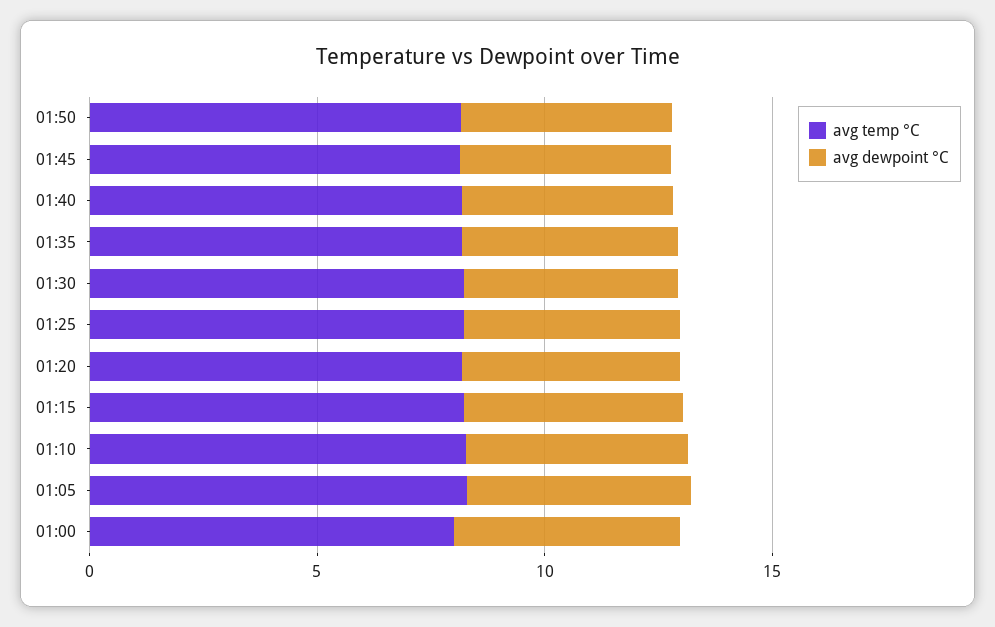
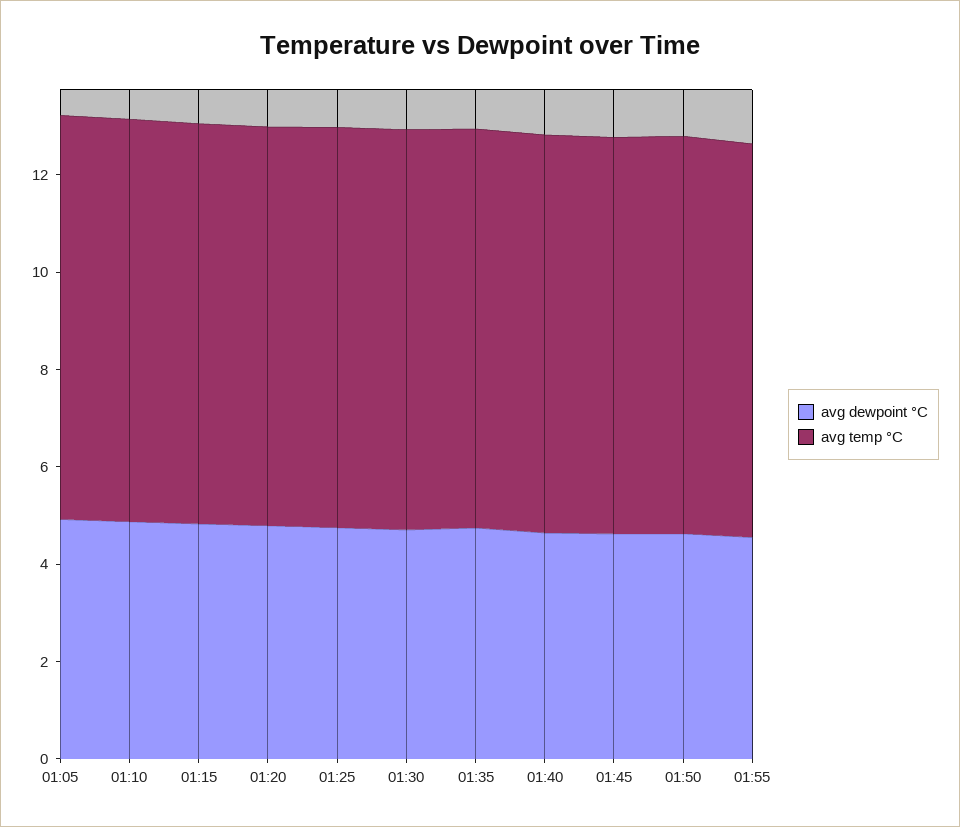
avg temp °C, 01:00: 8 -> none
avg dewpoint °C, 01:00: 5 -> none
avg dewpoint °C, 01:55: none -> 4.5
avg temp °C, 01:55: none -> 8

